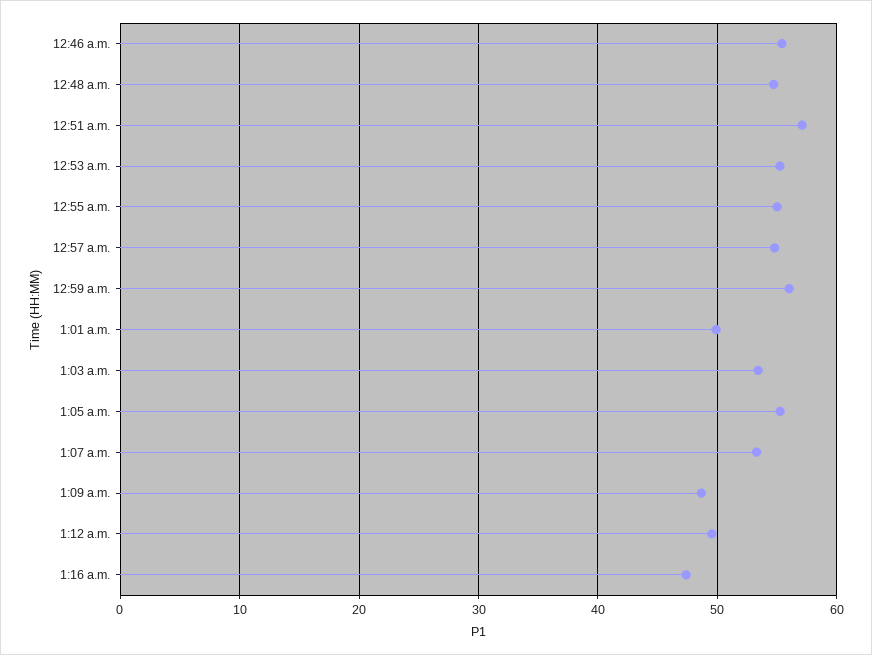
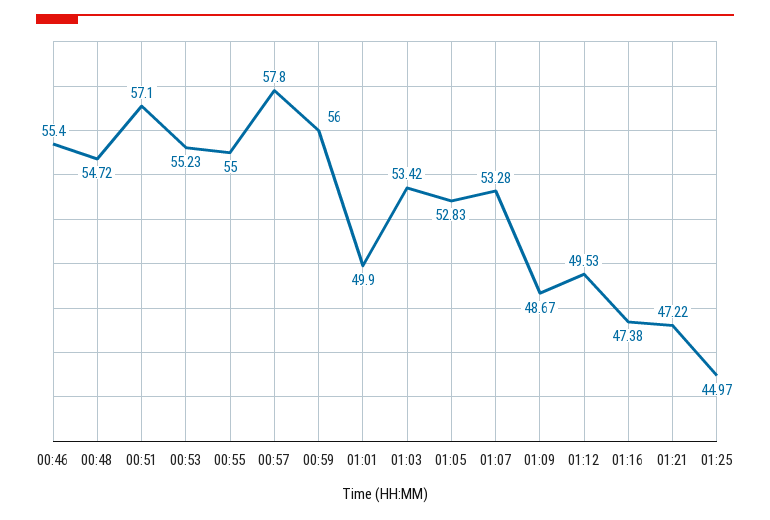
12:57 a.m.: 55 -> 57.8
1:05 a.m.: 55 -> 52.83
01:21: none -> 47.22
01:25: none -> 44.97

